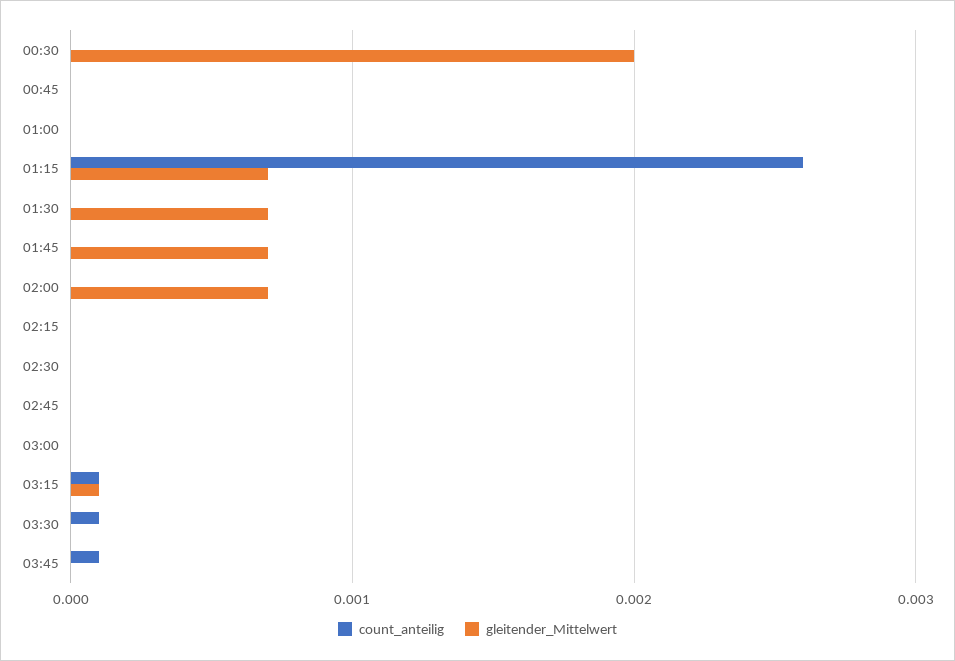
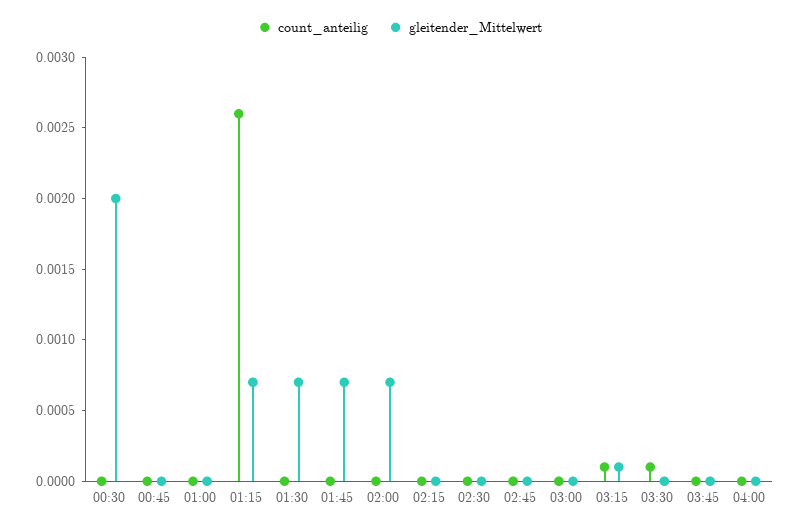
count_anteilig, 03:45: 0.0001 -> 0
count_anteilig, 04:00: none -> 0
gleitender_Mittelwert, 04:00: none -> 0

